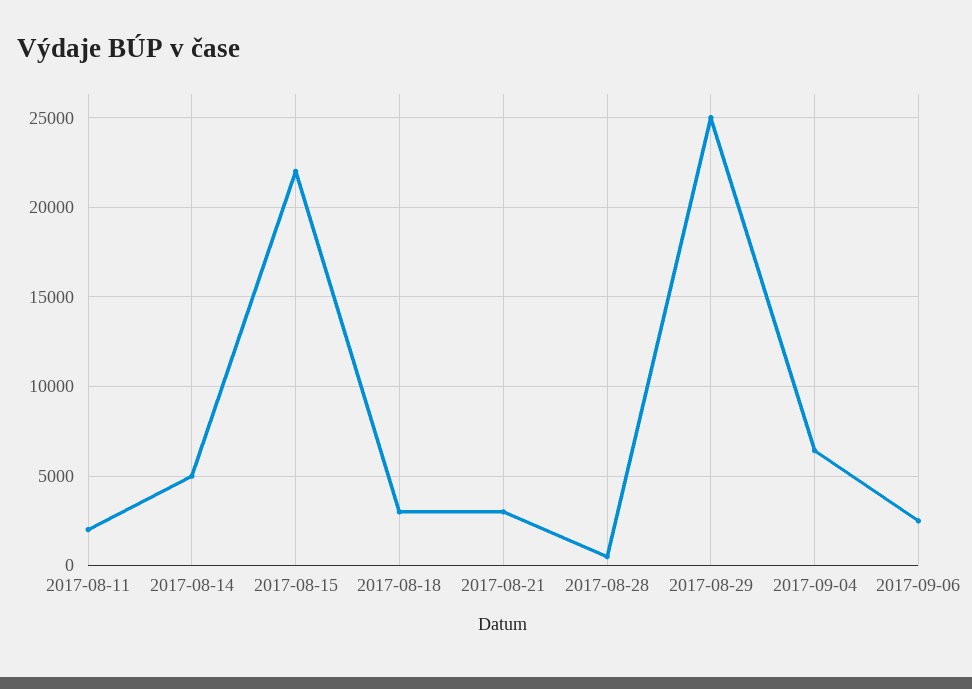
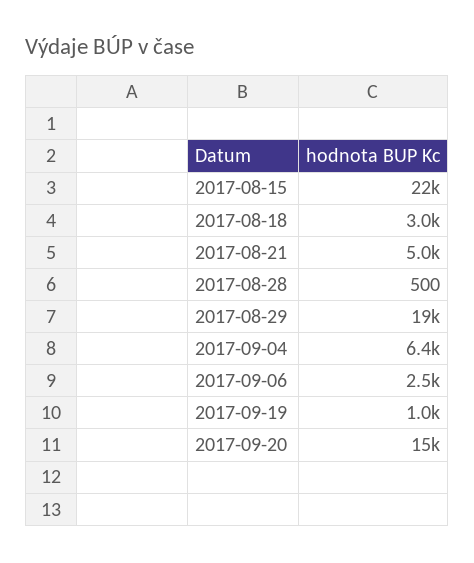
2017-08-11: 2000 -> none
2017-08-14: 5000 -> none
2017-08-21: 3000 -> 5000
2017-08-29: 25000 -> 19000
2017-09-19: none -> 1000
2017-09-20: none -> 15000

